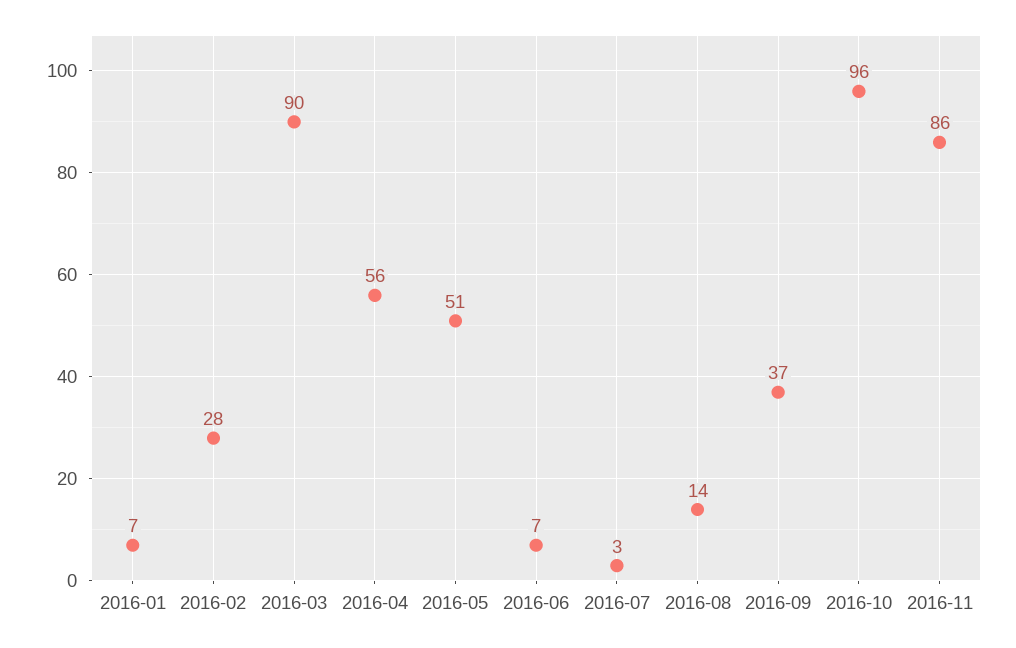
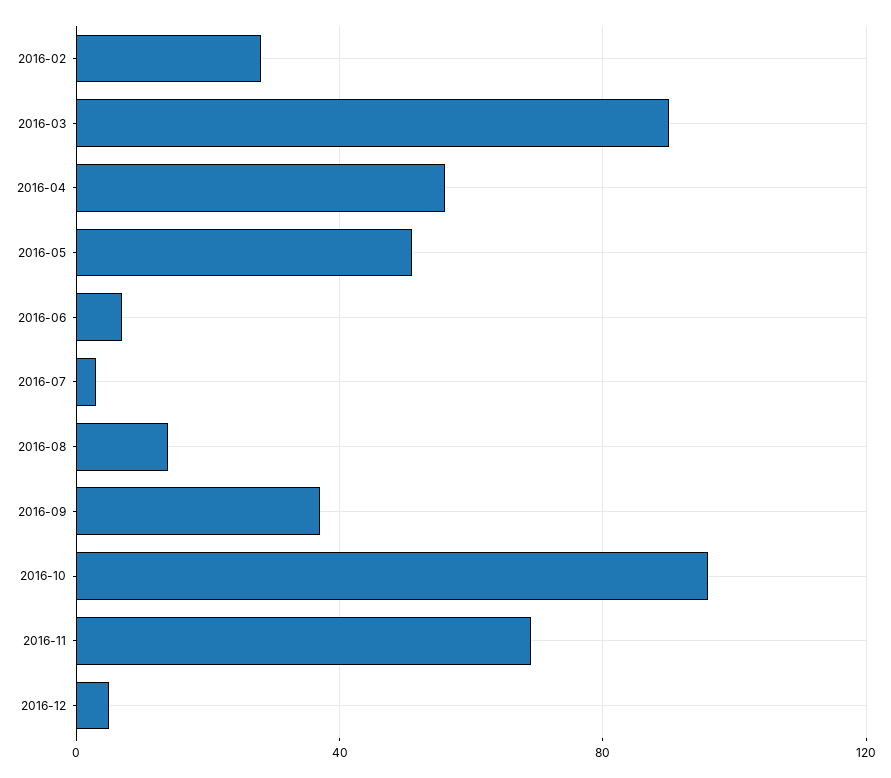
2016-01: 7 -> none
2016-11: 86 -> 70
2016-12: none -> 5

